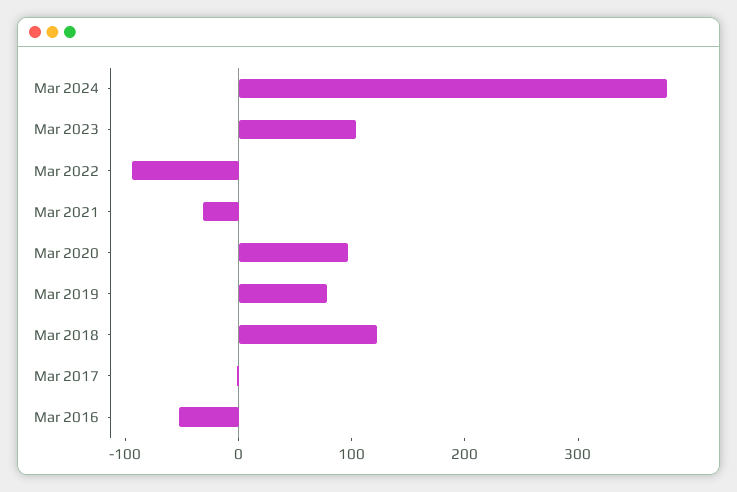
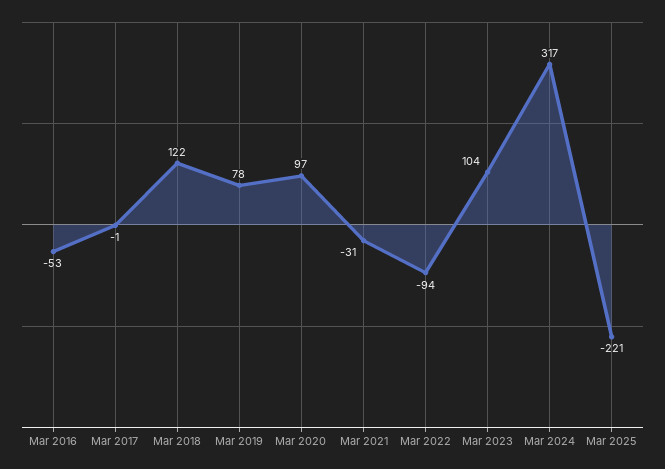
Mar 2024: 380 -> 317
Mar 2025: none -> -221

